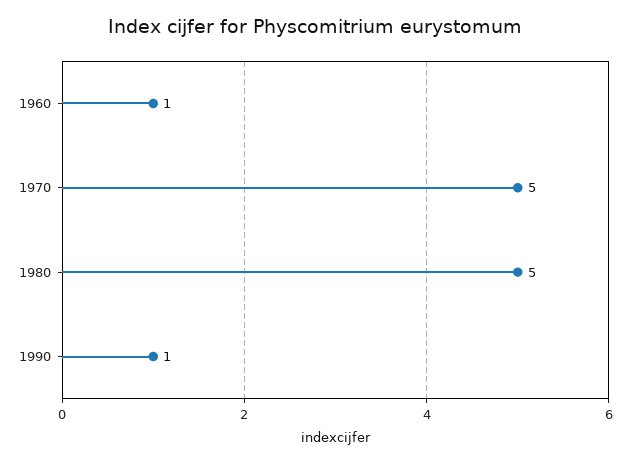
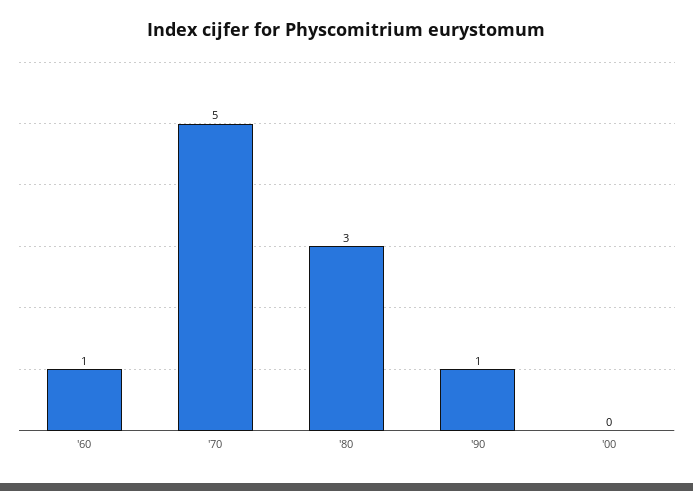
1980: 5 -> 3
'00: none -> 0

